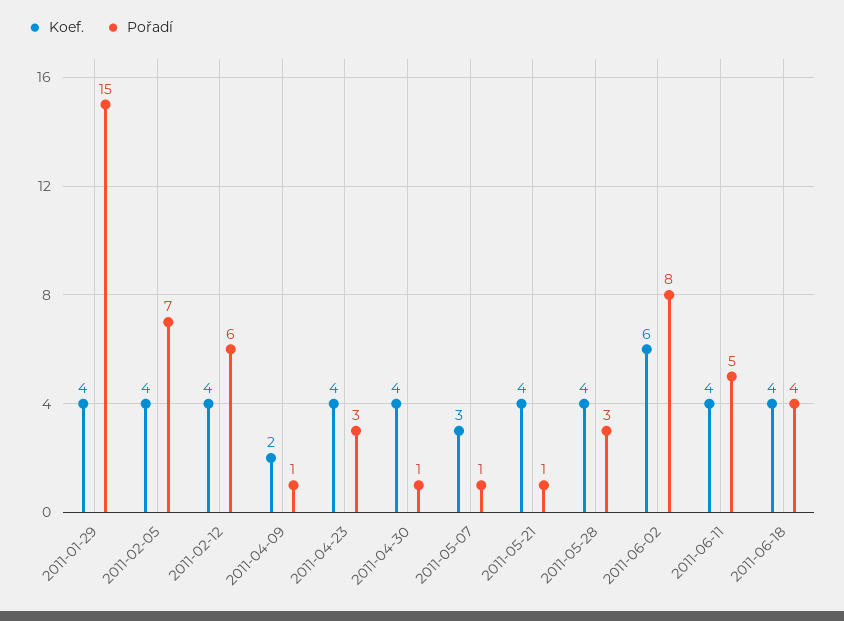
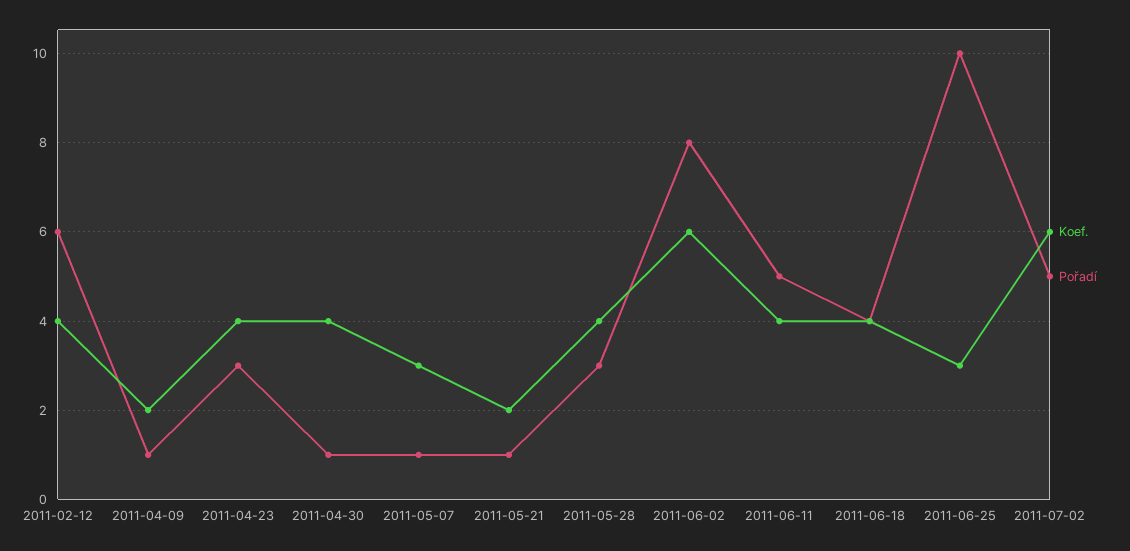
Koef., 2011-01-29: 4 -> none
Pořadí, 2011-01-29: 15 -> none
Koef., 2011-02-05: 4 -> none
Pořadí, 2011-02-05: 7 -> none
Koef., 2011-05-21: 4 -> 2
Koef., 2011-06-25: none -> 3
Pořadí, 2011-06-25: none -> 10
Koef., 2011-07-02: none -> 6
Pořadí, 2011-07-02: none -> 5

